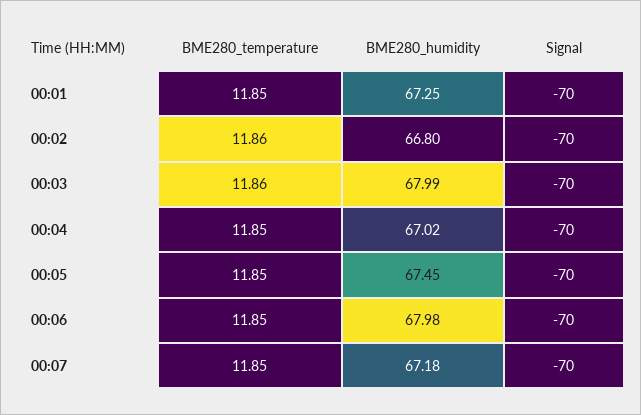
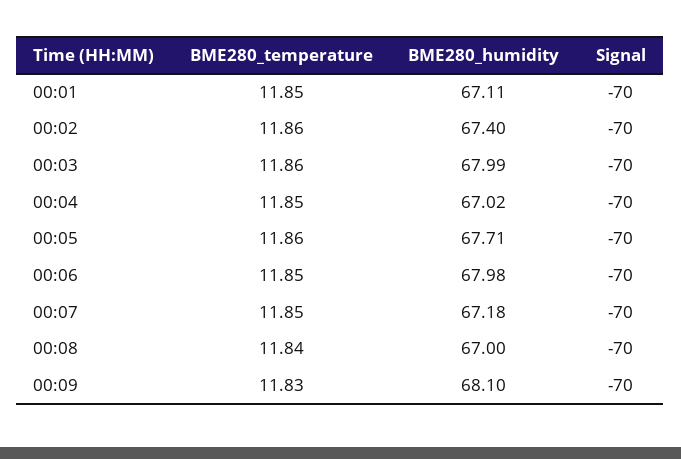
BME280_humidity, 00:01: 67.25 -> 67.11
BME280_humidity, 00:02: 66.8 -> 67.4
BME280_temperature, 00:05: 11.85 -> 11.86
BME280_humidity, 00:05: 67.45 -> 67.71
BME280_temperature, 00:08: none -> 11.84
BME280_humidity, 00:08: none -> 67
Signal, 00:08: none -> -70
BME280_temperature, 00:09: none -> 11.83
BME280_humidity, 00:09: none -> 68.1
Signal, 00:09: none -> -70

